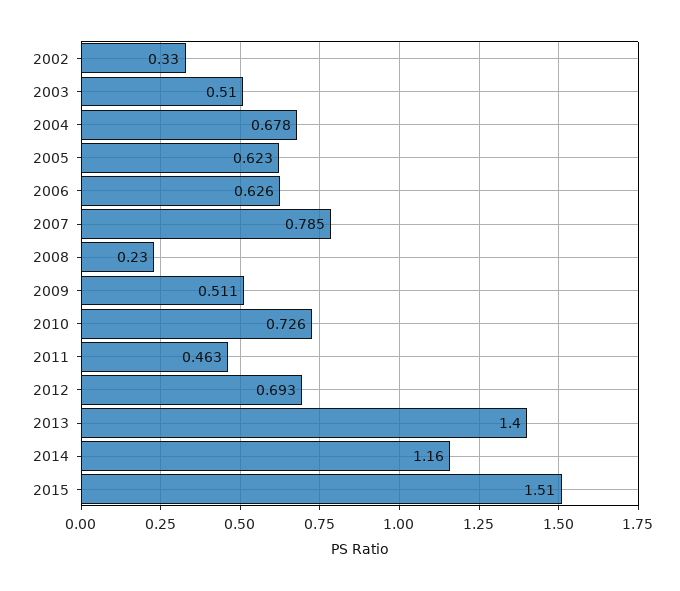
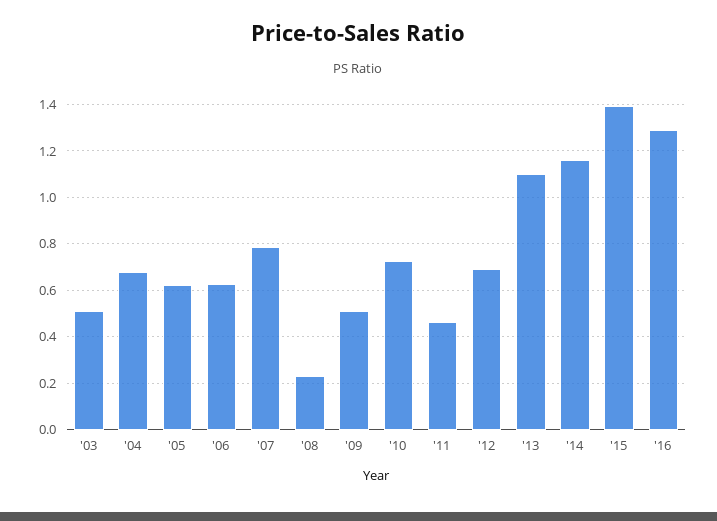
2002: 0.33 -> none
2013: 1.4 -> 1.1
2015: 1.51 -> 1.4
'16: none -> 1.3

